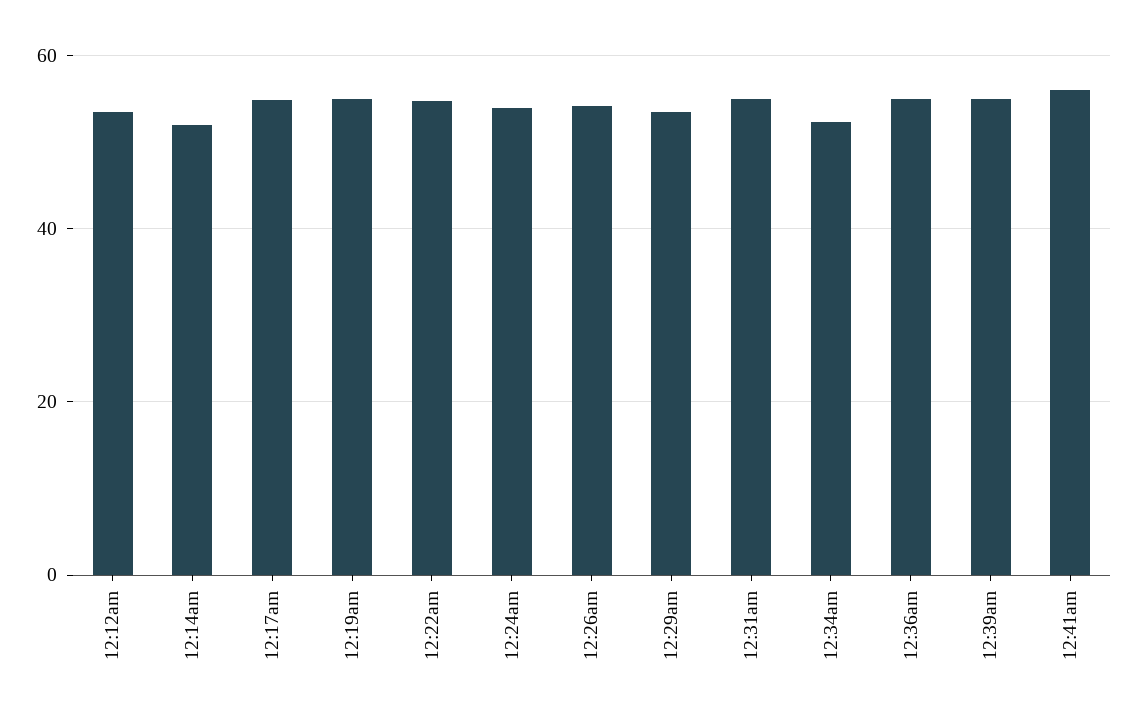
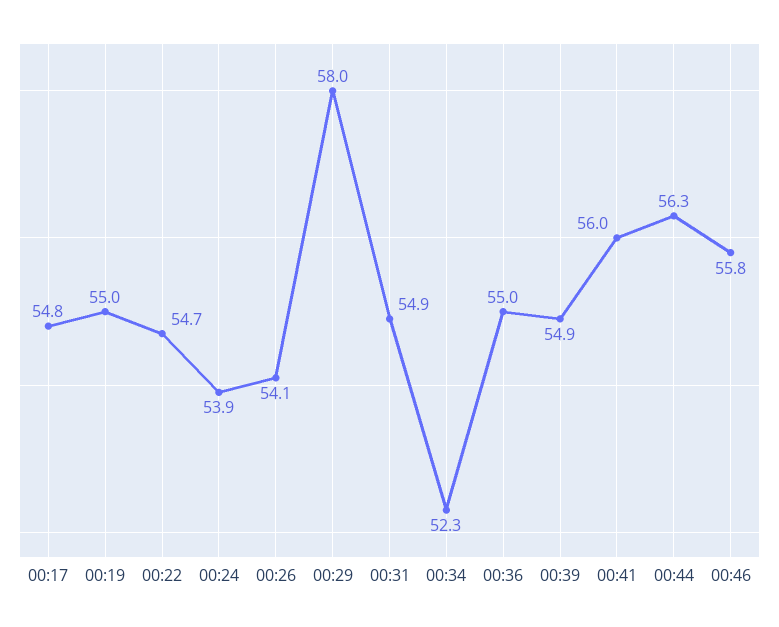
12:12am: 54 -> none
12:14am: 52 -> none
12:29am: 54 -> 58
00:44: none -> 56.3
00:46: none -> 55.8

